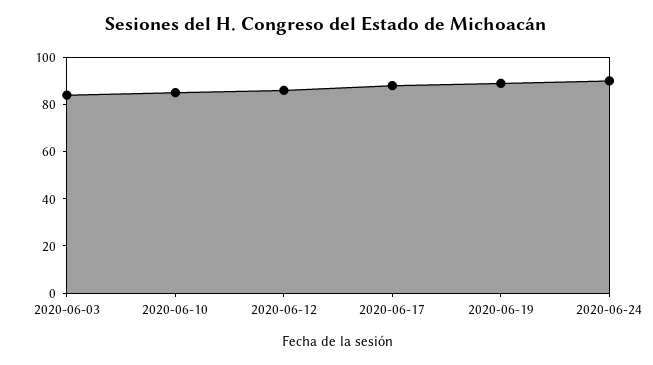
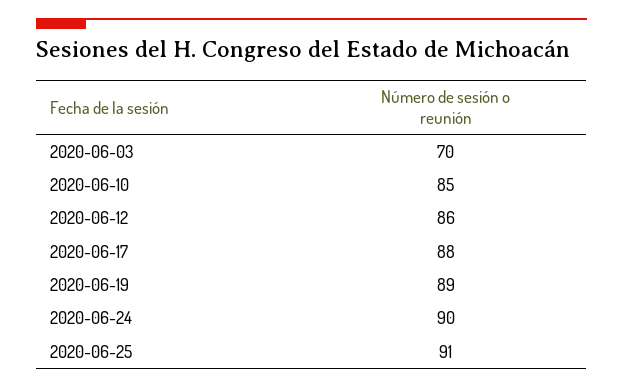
2020-06-03: 85 -> 70
2020-06-25: none -> 91

